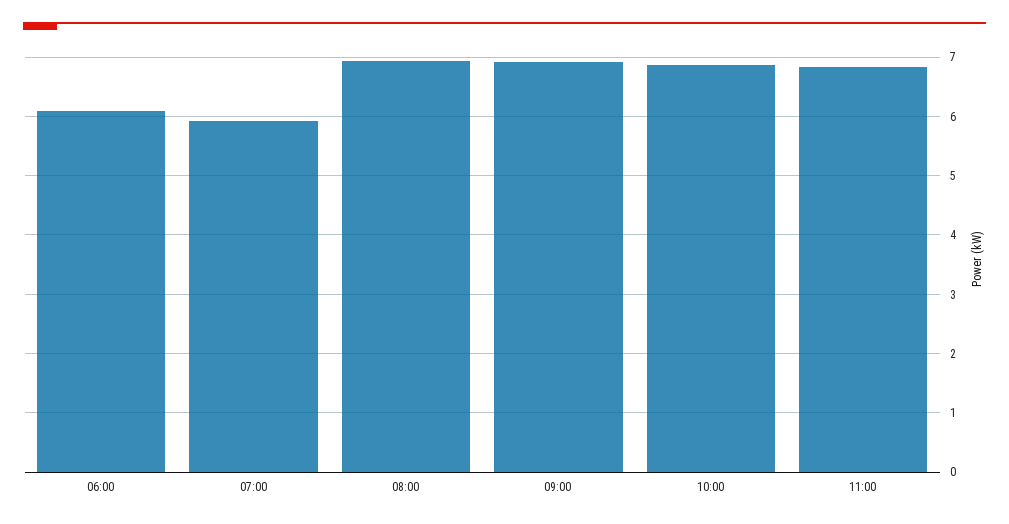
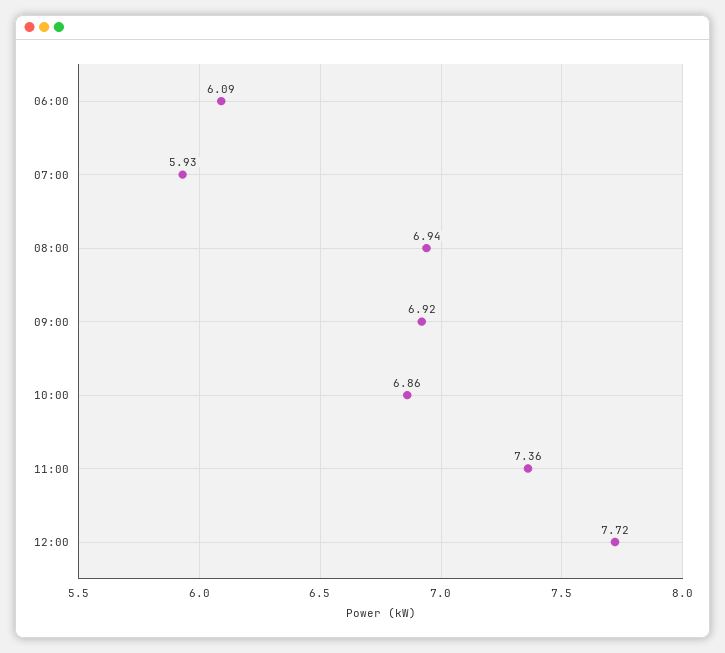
11:00: 6.8 -> 7.36
12:00: none -> 7.72

